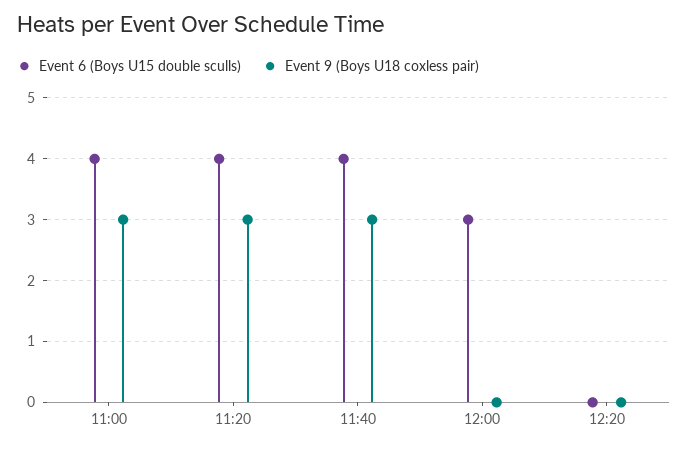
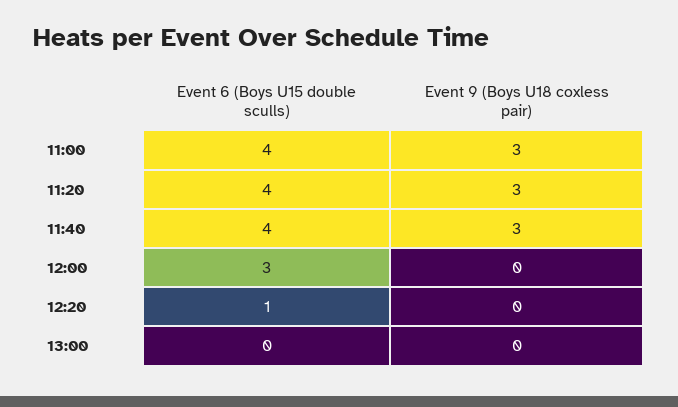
Event 6 (Boys U15 double sculls), 12:20: 0 -> 1
Event 6 (Boys U15 double sculls), 13:00: none -> 0
Event 9 (Boys U18 coxless pair), 13:00: none -> 0

